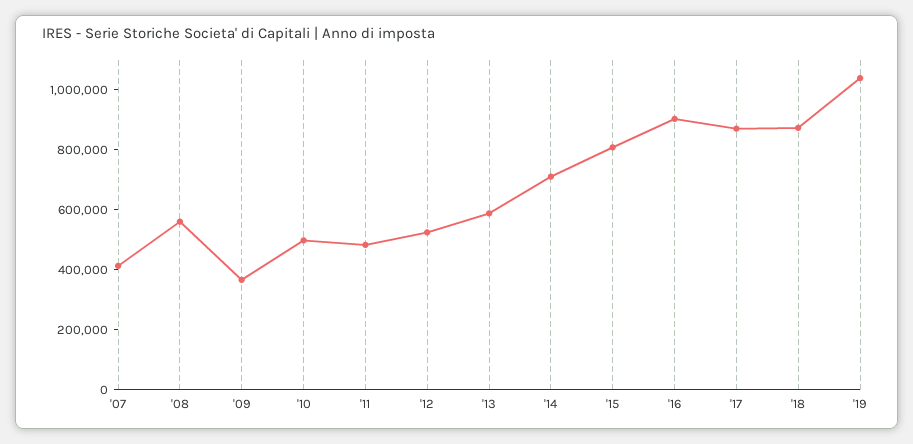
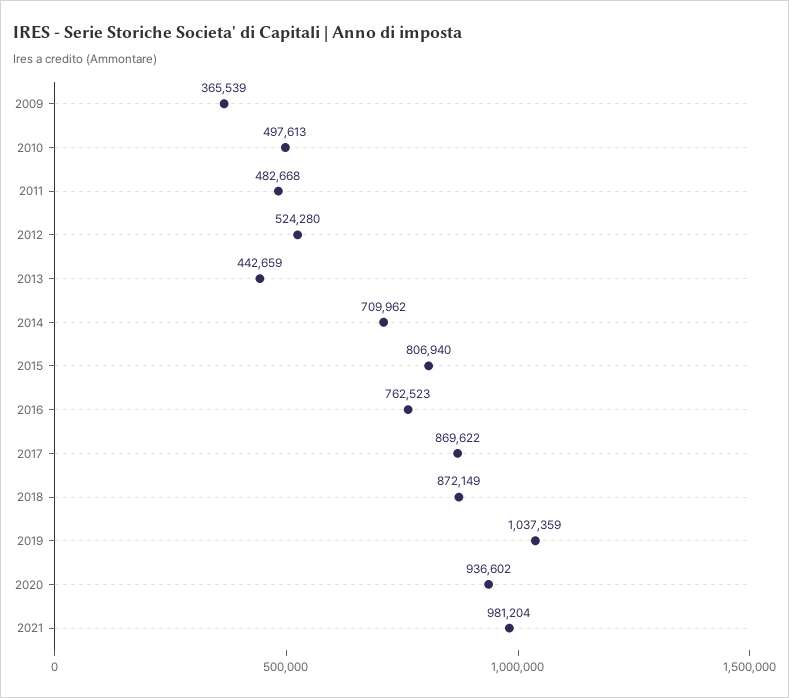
'07: 400000 -> none
'08: 550000 -> none
'13: 600000 -> 442659
'16: 900000 -> 762523
2020: none -> 936602
2021: none -> 981204

